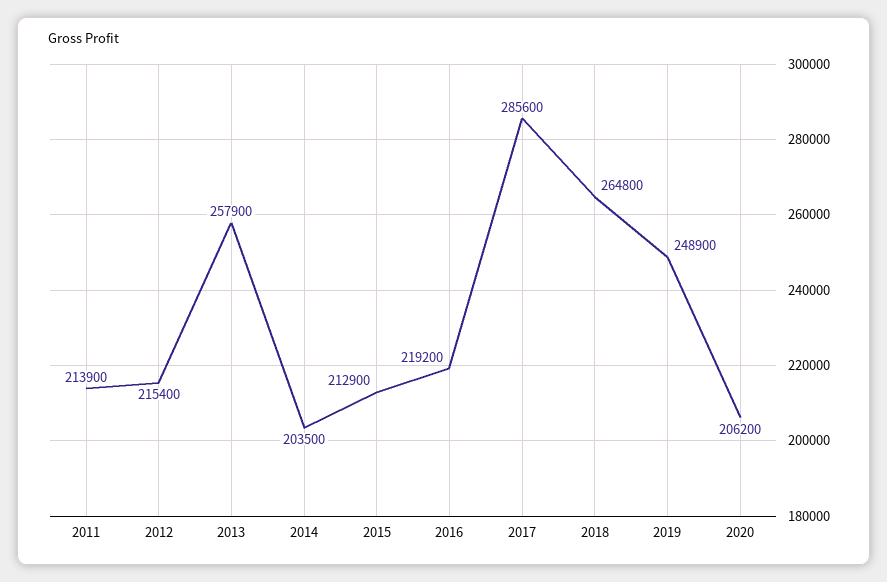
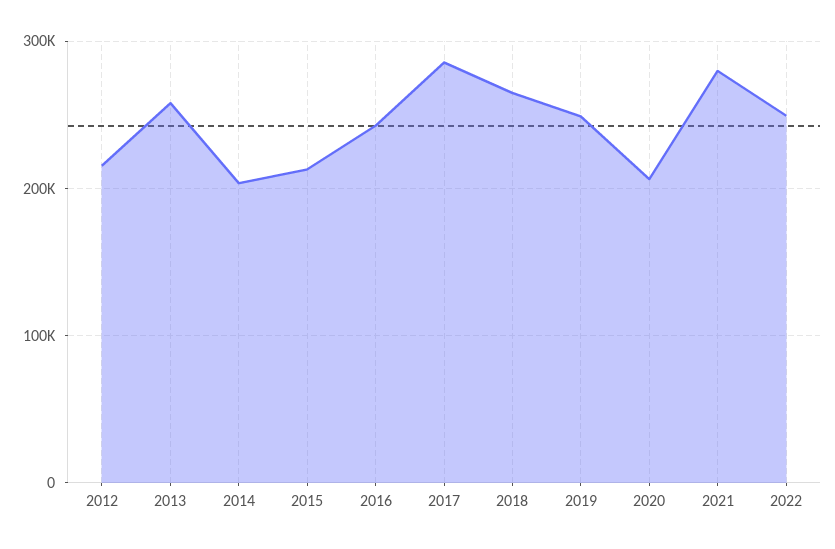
2011: 213900 -> none
2016: 219200 -> 240000
2021: none -> 280000
2022: none -> 250000

